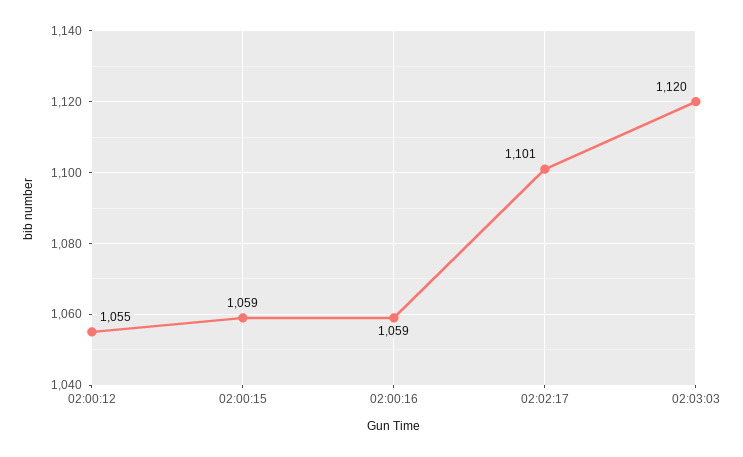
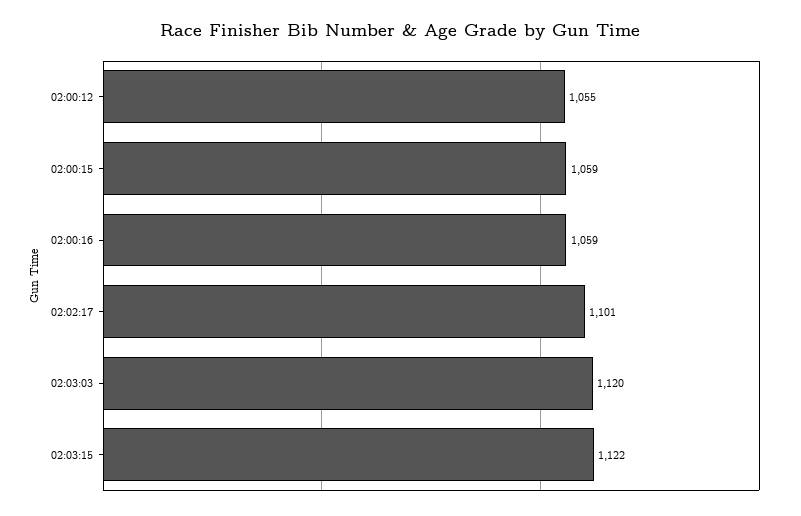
02:03:15: none -> 1122

